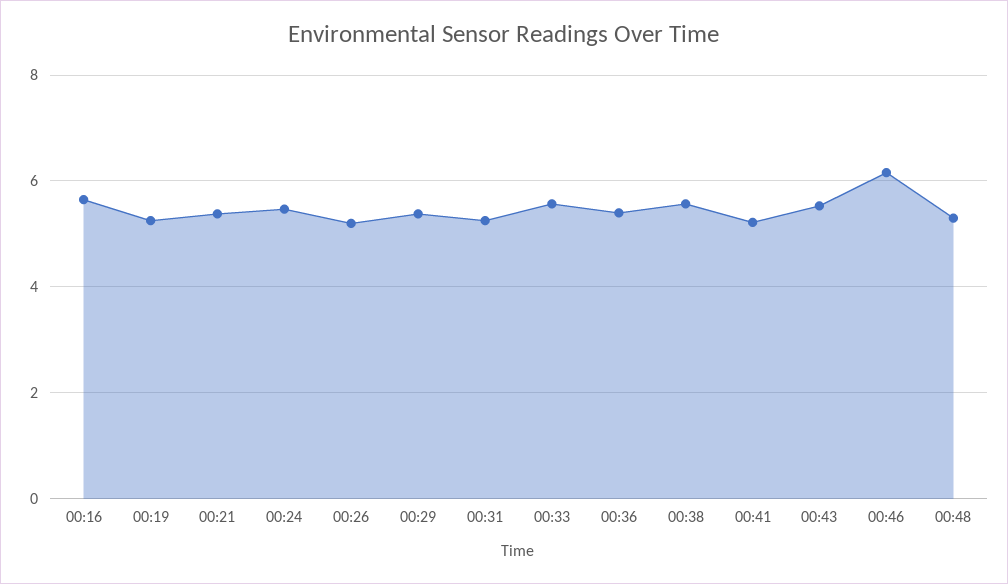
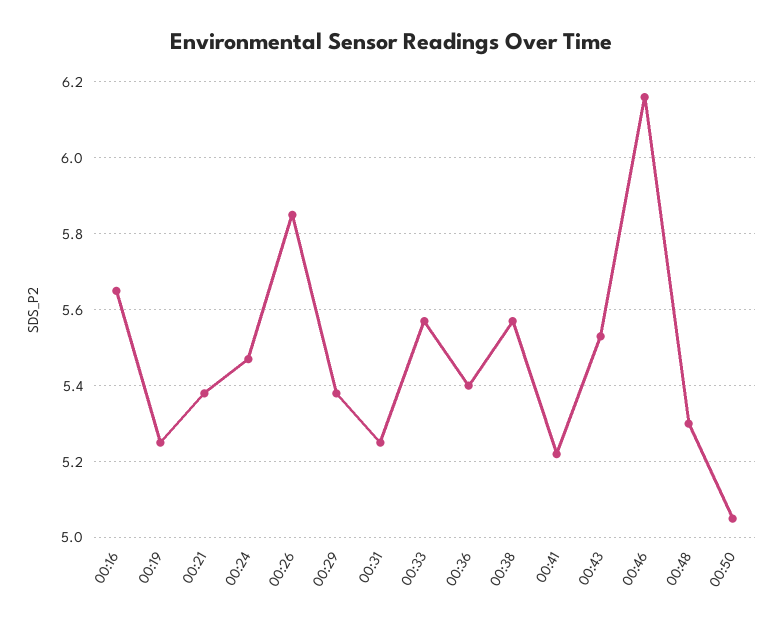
00:26: 5.2 -> 5.85
00:50: none -> 5.05

